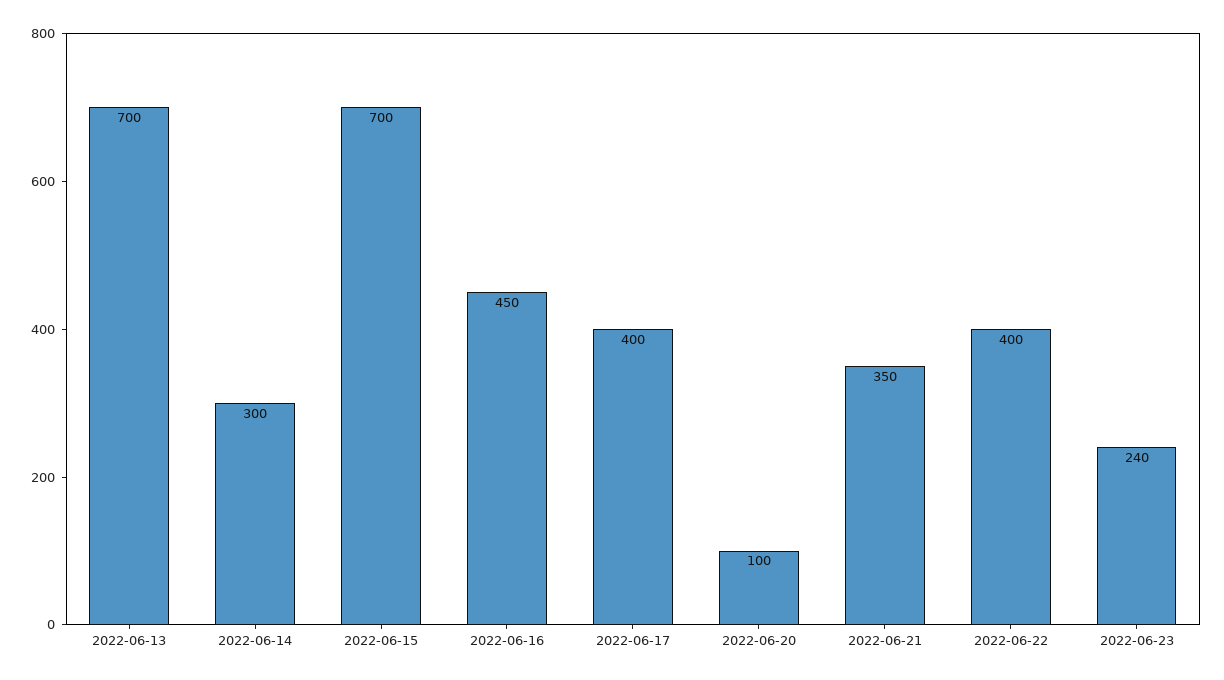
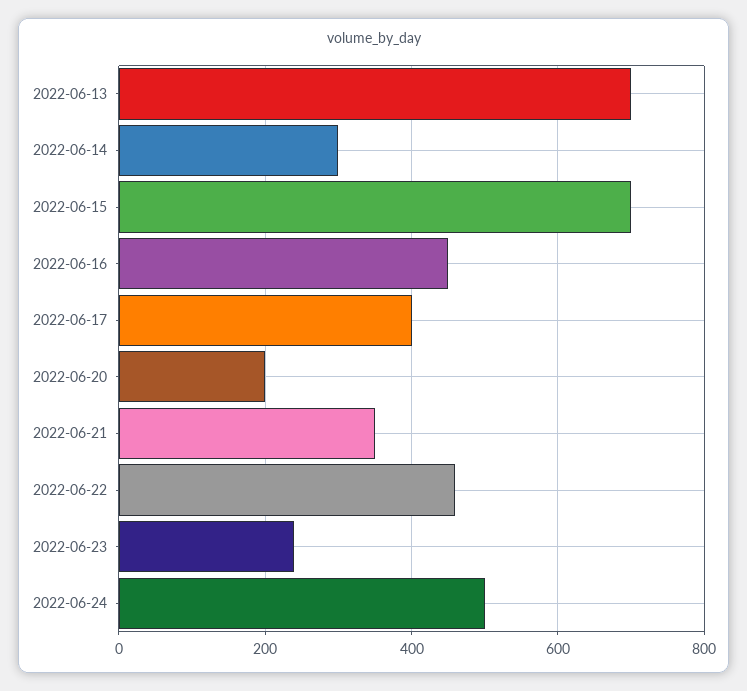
2022-06-20: 100 -> 200
2022-06-22: 400 -> 460
2022-06-24: none -> 500

